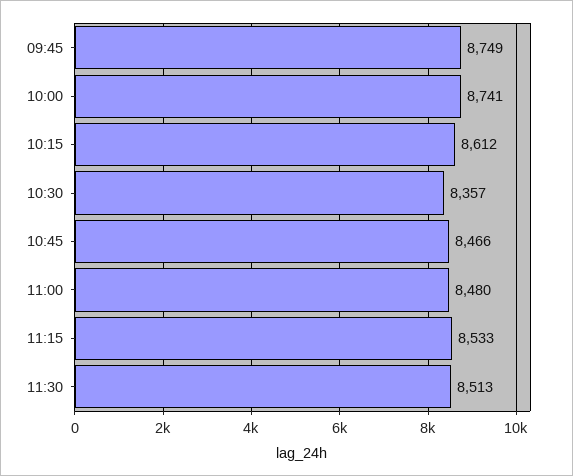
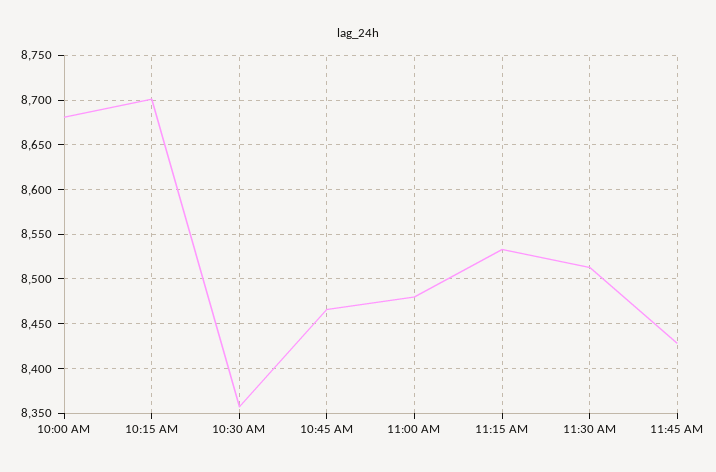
09:45: 8749 -> none
10:00: 8741 -> 8680
10:15: 8612 -> 8700
11:45 AM: none -> 8430

